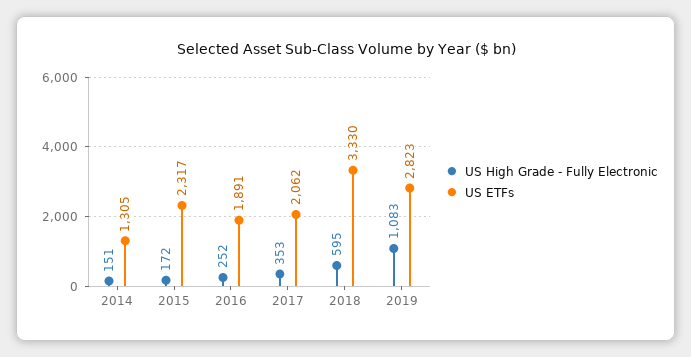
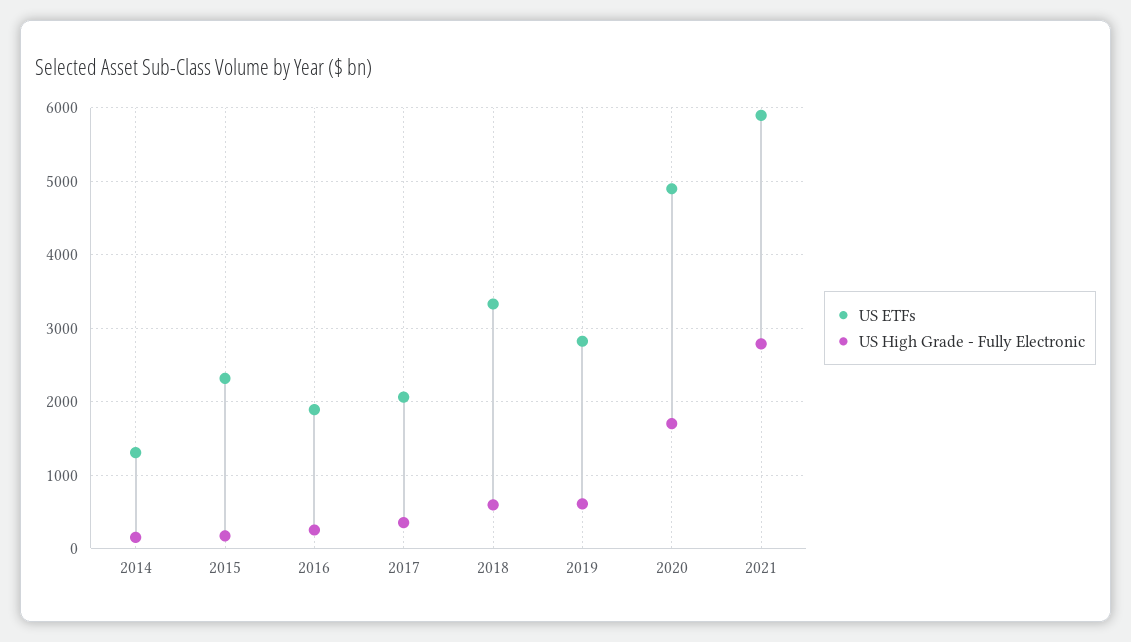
US High Grade - Fully Electronic, 2019: 1083 -> 600
US ETFs, 2020: none -> 4900
US High Grade - Fully Electronic, 2020: none -> 1700
US ETFs, 2021: none -> 5900
US High Grade - Fully Electronic, 2021: none -> 2800

